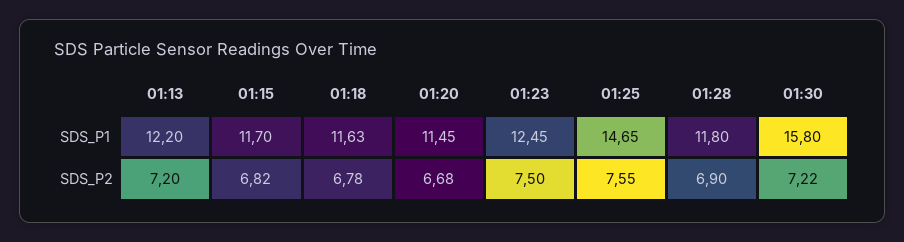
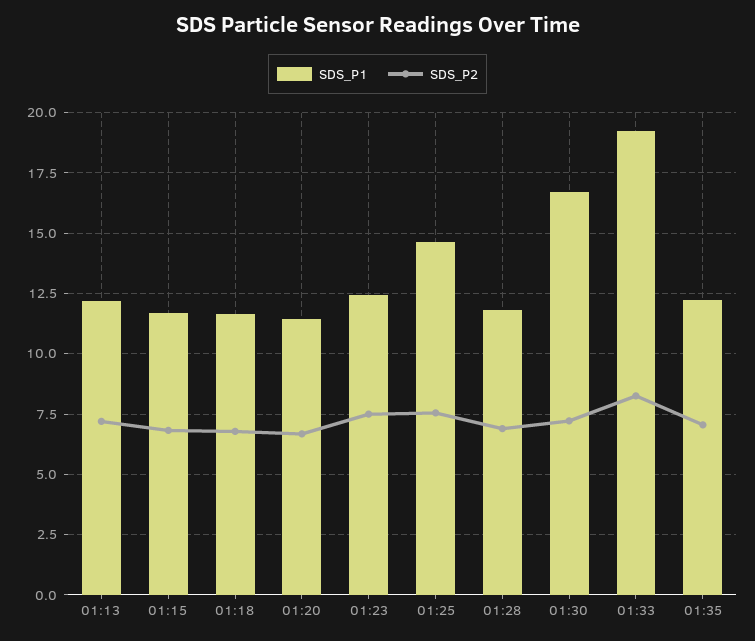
SDS_P1, 01:30: 15.8 -> 16.75
SDS_P1, 01:33: none -> 19.25
SDS_P2, 01:33: none -> 8.25
SDS_P1, 01:35: none -> 12.25
SDS_P2, 01:35: none -> 7

